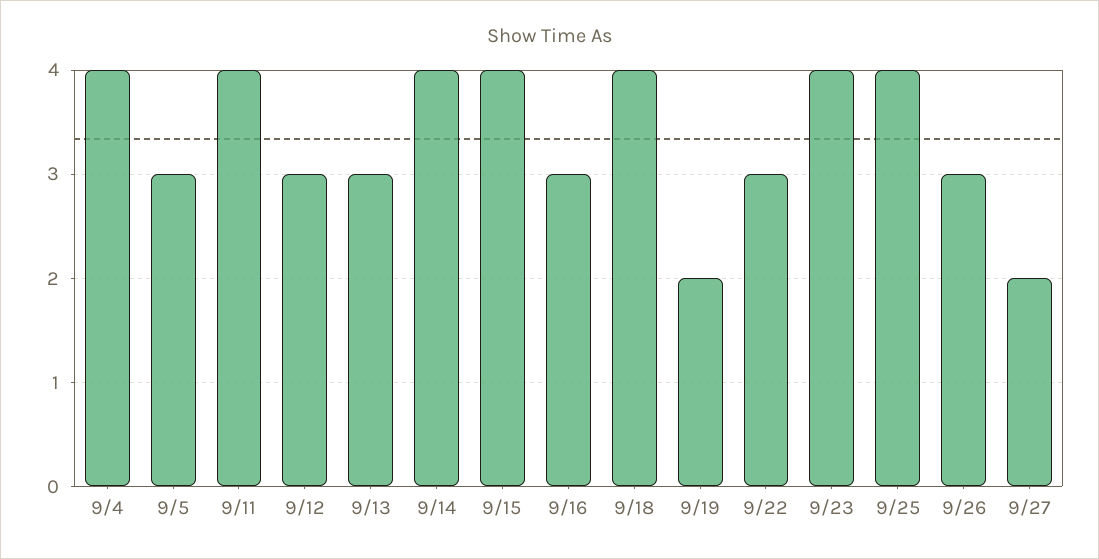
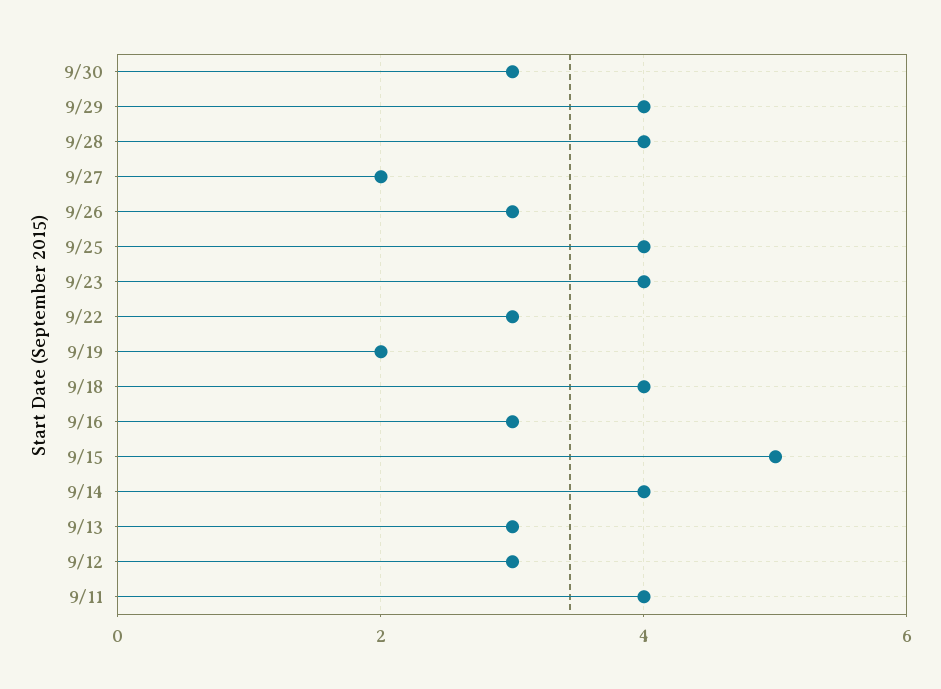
9/4: 4 -> none
9/5: 3 -> none
9/15: 4 -> 5
9/30: none -> 3
9/29: none -> 4
9/28: none -> 4

